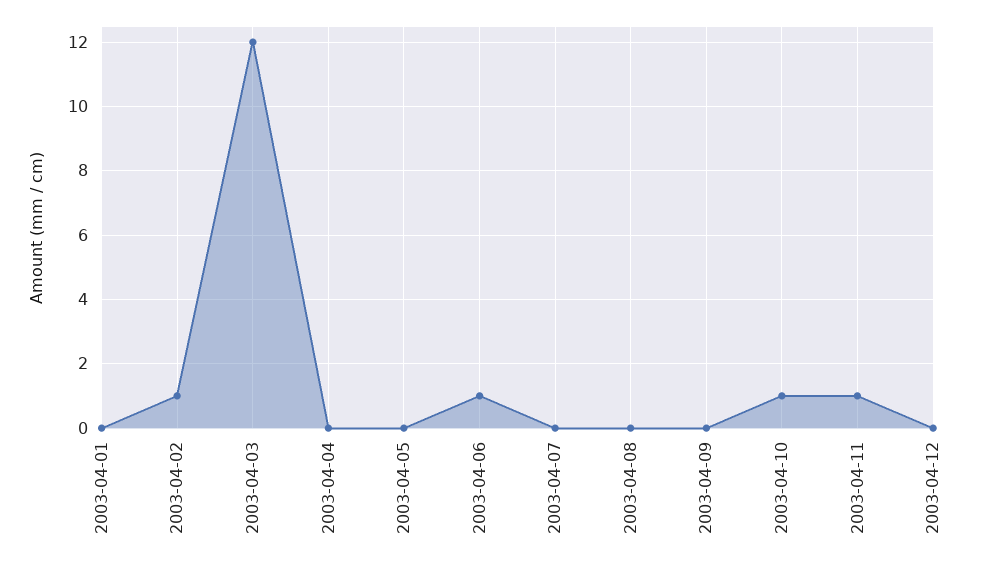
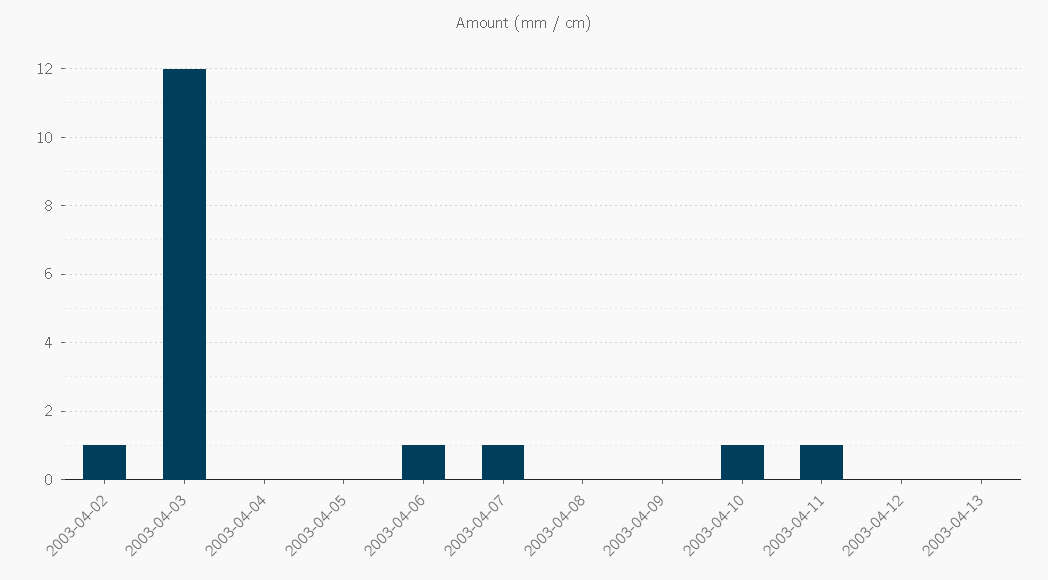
2003-04-01: 0 -> none
2003-04-07: 0 -> 1
2003-04-13: none -> 0

